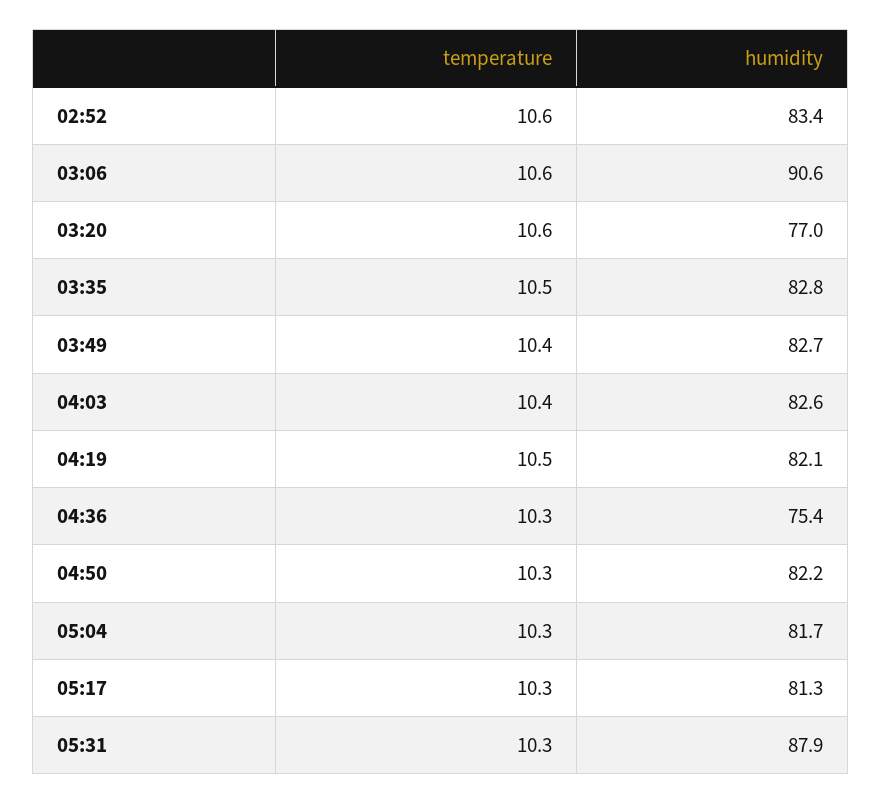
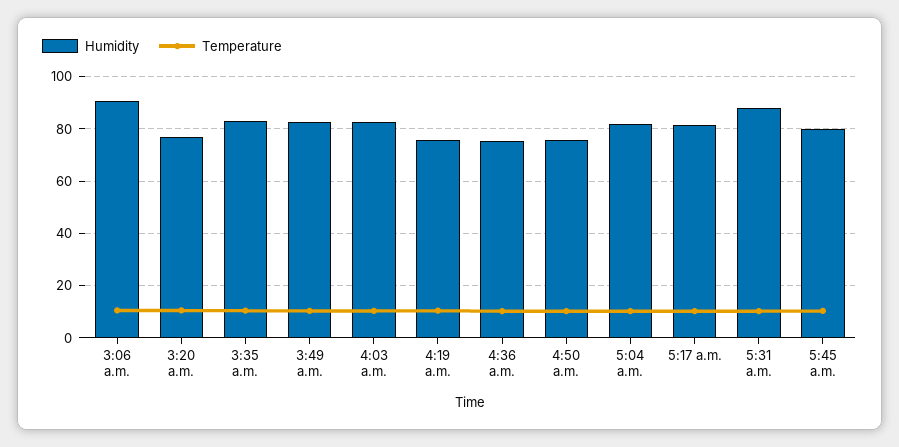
temperature, 02:52: 10.6 -> none
humidity, 02:52: 83.4 -> none
humidity, 04:19: 82.1 -> 75
humidity, 04:50: 82.2 -> 75
humidity, 5:45 a.m.: none -> 80
temperature, 5:45 a.m.: none -> 10

